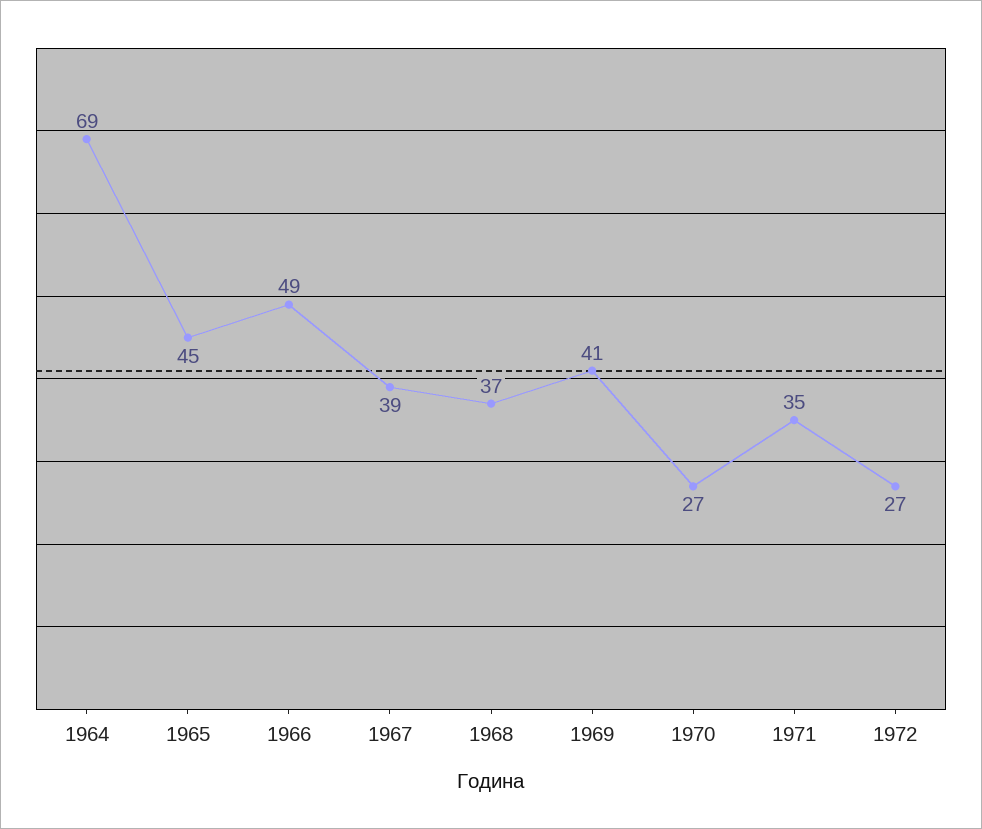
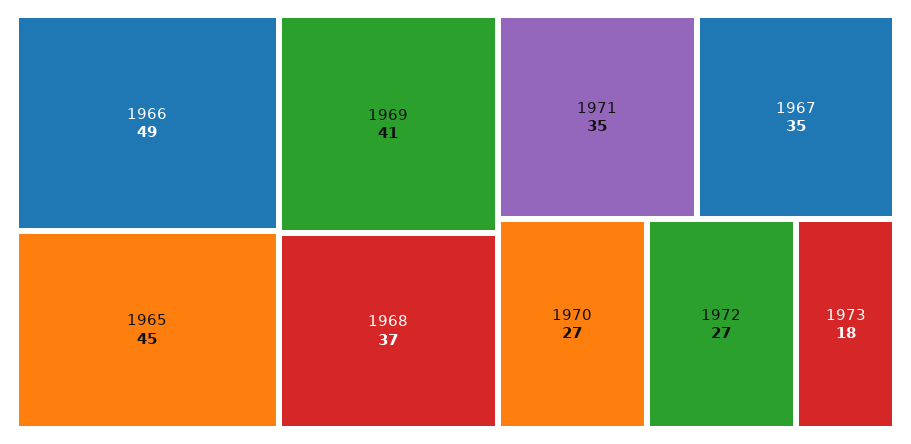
1964: 69 -> none
1967: 39 -> 35
1973: none -> 18

